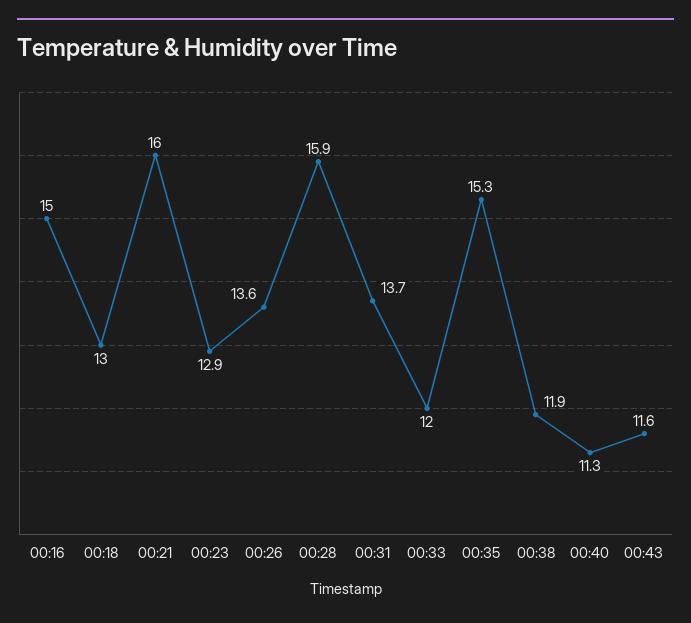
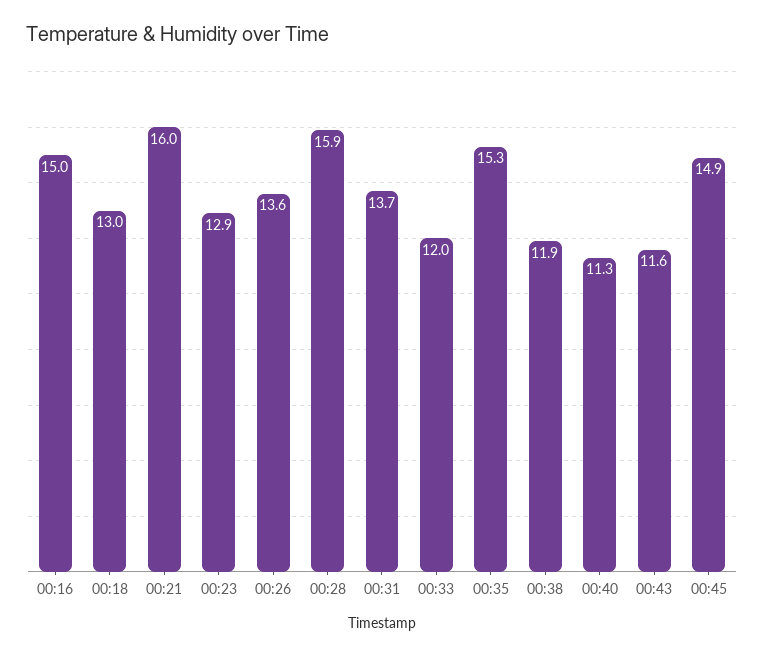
00:45: none -> 14.9

